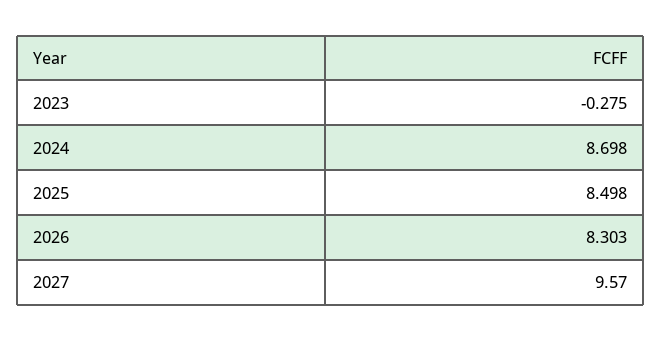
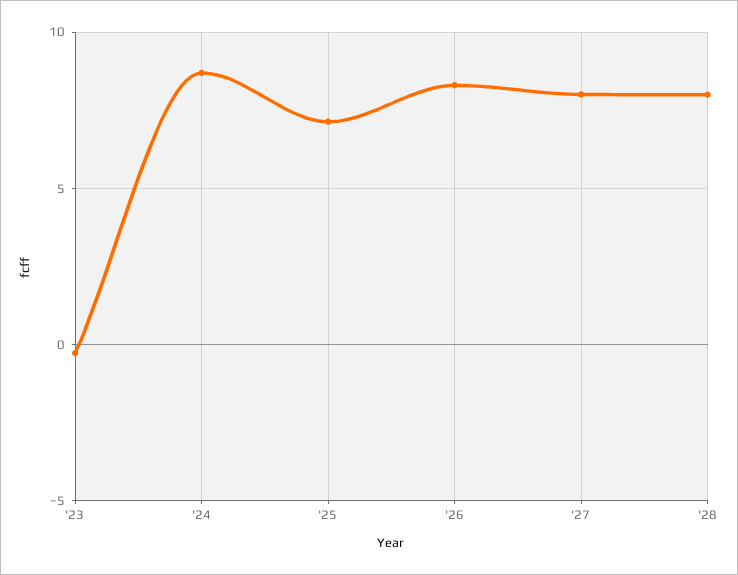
2025: 8.498 -> 7
2027: 9.57 -> 8
'28: none -> 8

